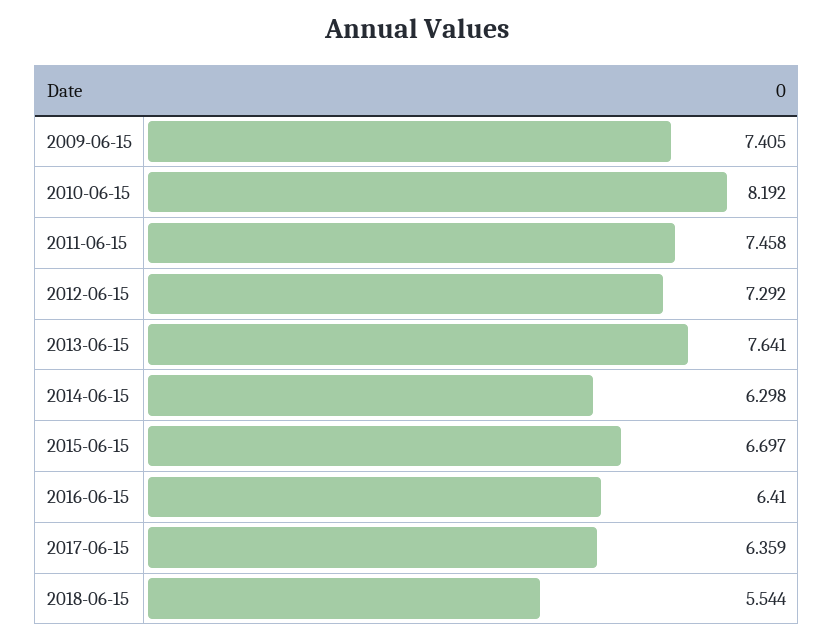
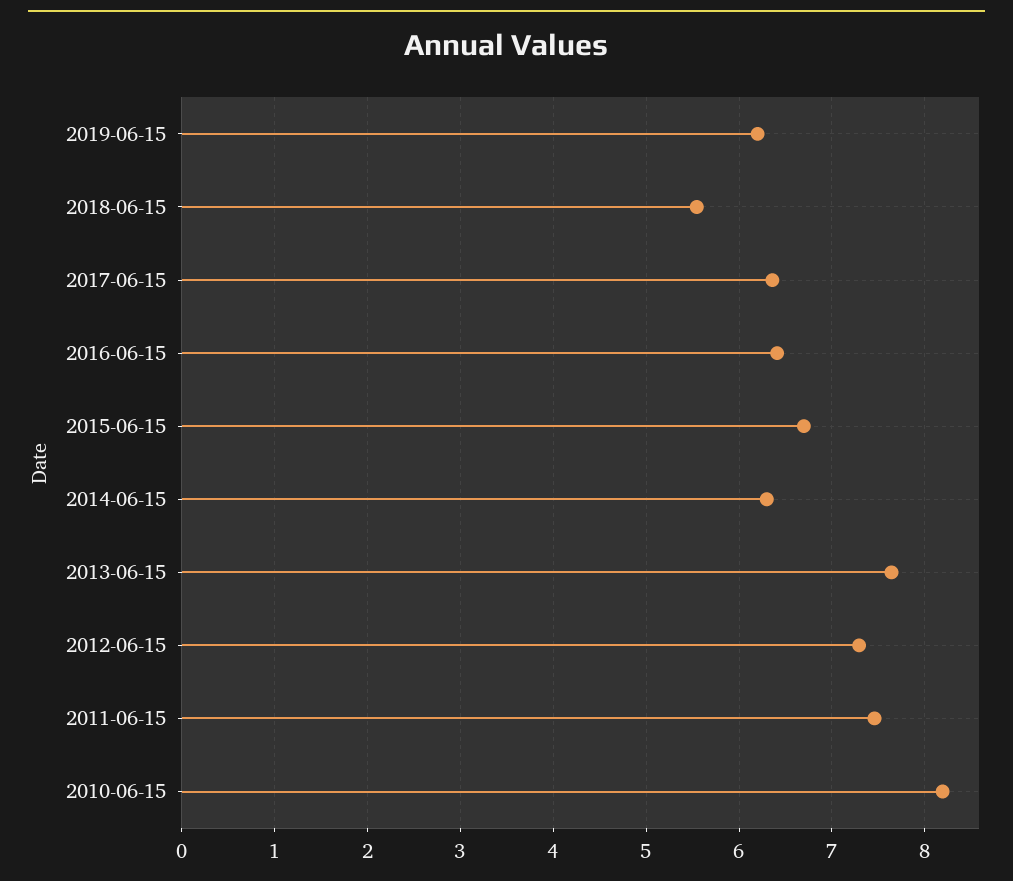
2009-06-15: 7.405 -> none
2019-06-15: none -> 6.2

